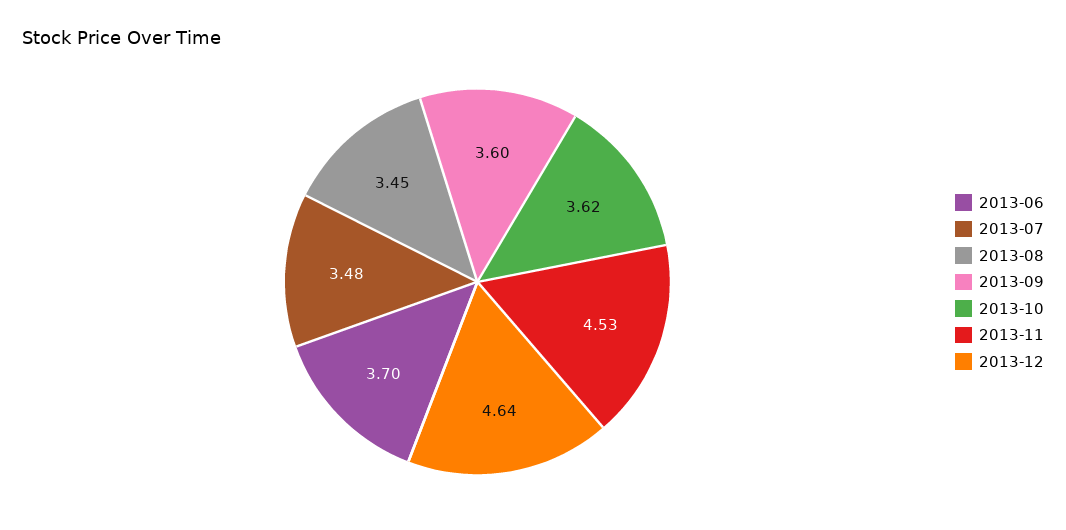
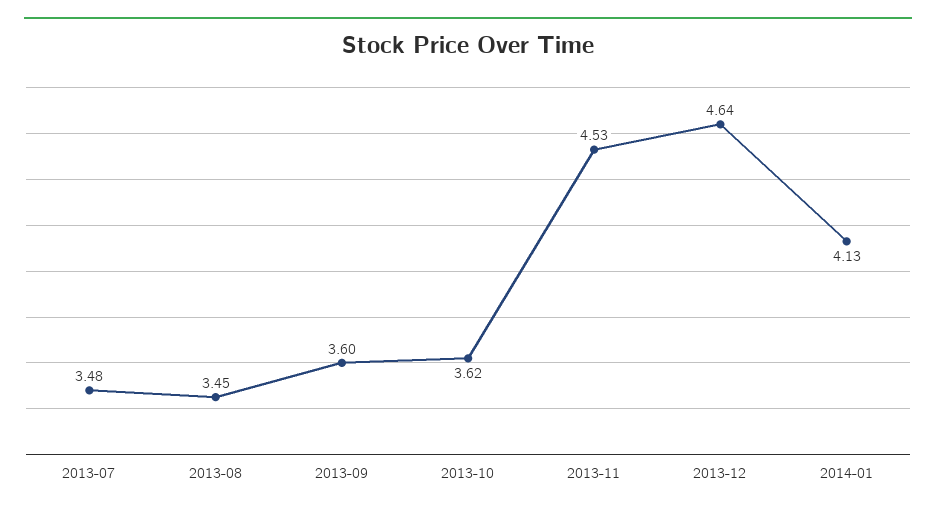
2013-06: 3.7 -> none
2014-01: none -> 4.13

